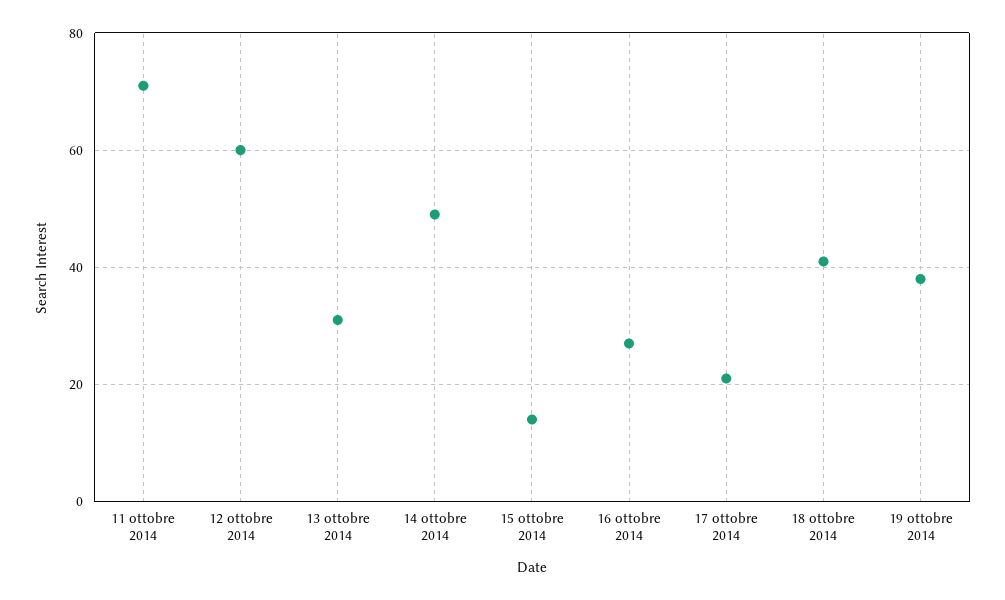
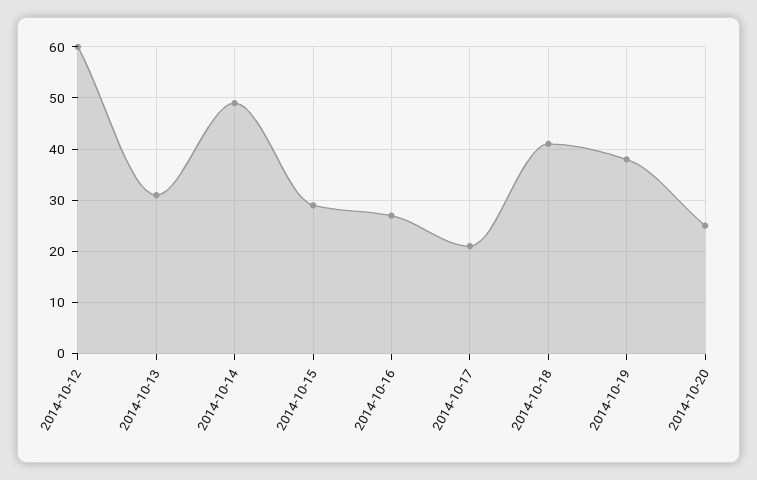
11 ottobre 2014: 70 -> none
15 ottobre 2014: 15 -> 30
2014-10-20: none -> 25

